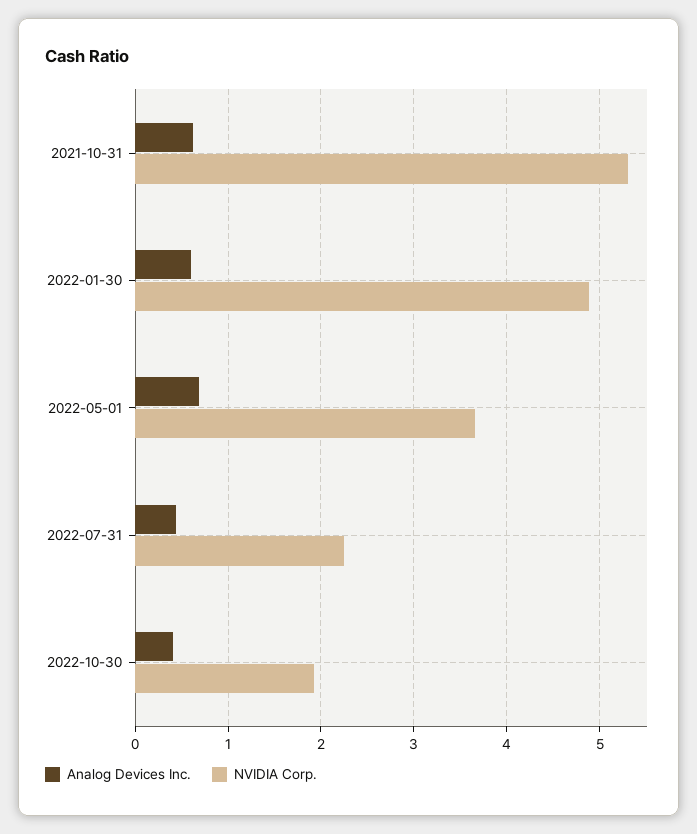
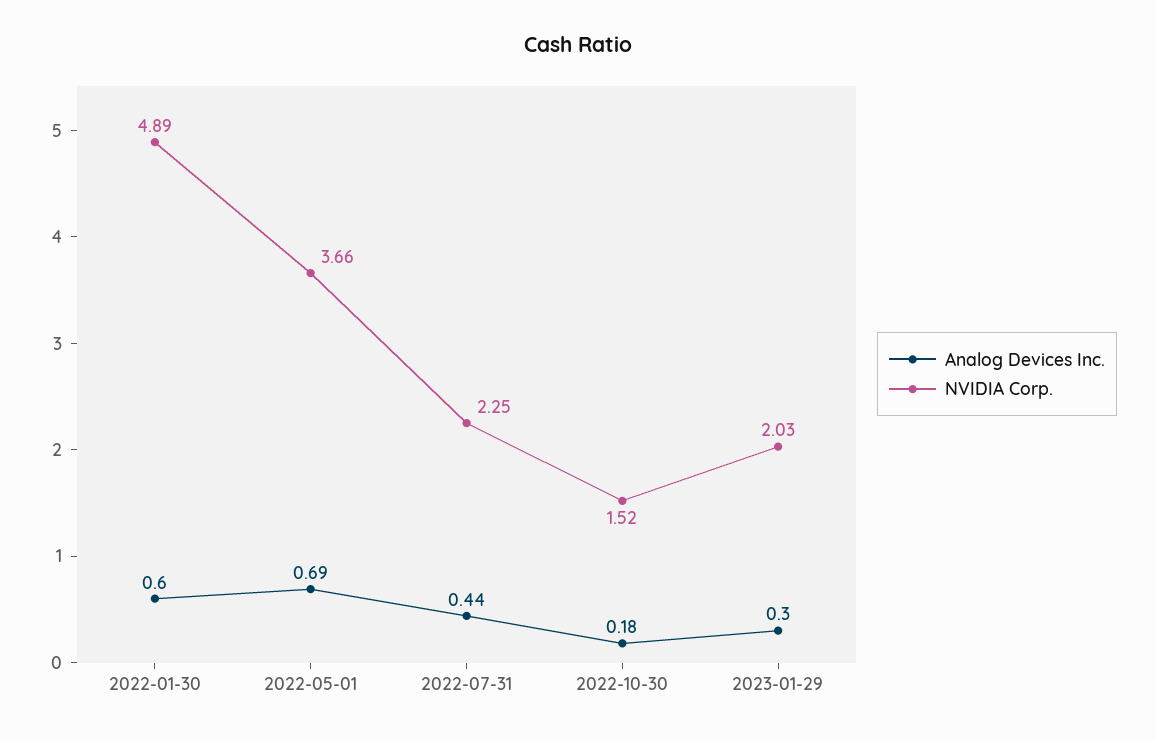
Analog Devices Inc., 2021-10-31: 0.6 -> none
NVIDIA Corp., 2021-10-31: 5.3 -> none
Analog Devices Inc., 2022-10-30: 0.4 -> 0.18
NVIDIA Corp., 2022-10-30: 1.9 -> 1.52
Analog Devices Inc., 2023-01-29: none -> 0.3
NVIDIA Corp., 2023-01-29: none -> 2.03

